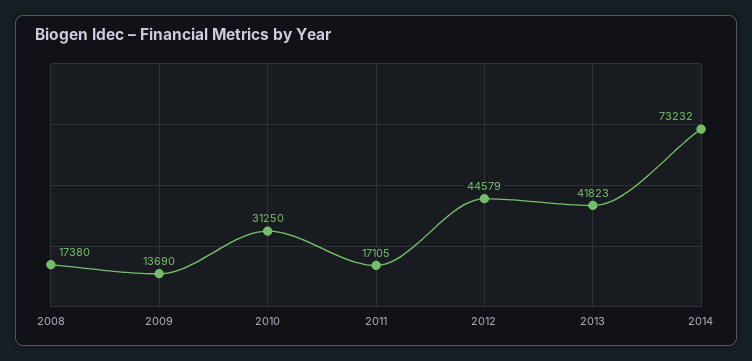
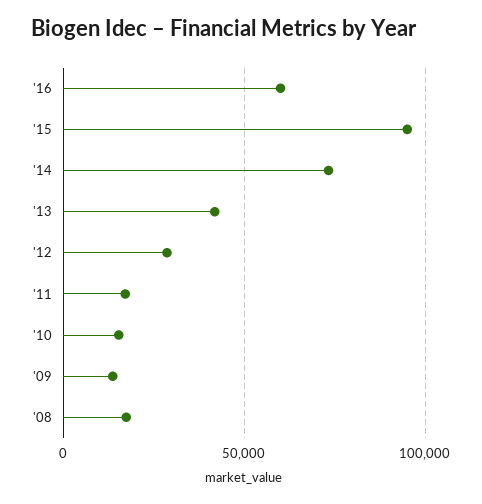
2010: 31250 -> 15000
2012: 44579 -> 30000
'16: none -> 60000
'15: none -> 95000

